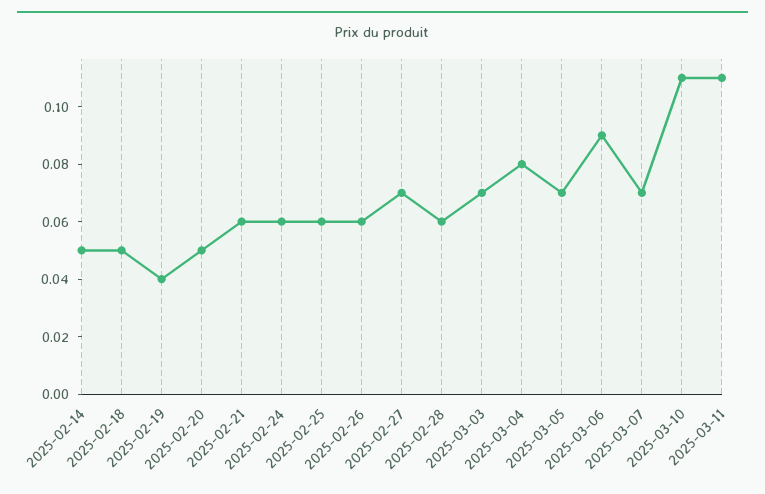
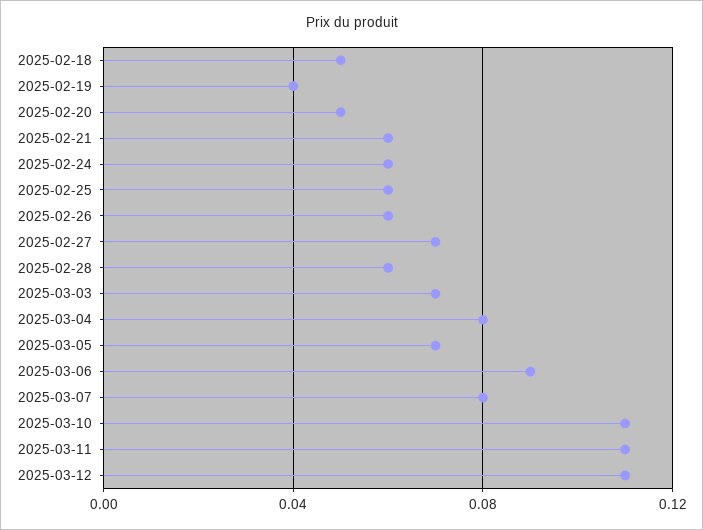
2025-02-14: 0.05 -> none
2025-03-07: 0.07 -> 0.08
2025-03-12: none -> 0.11

